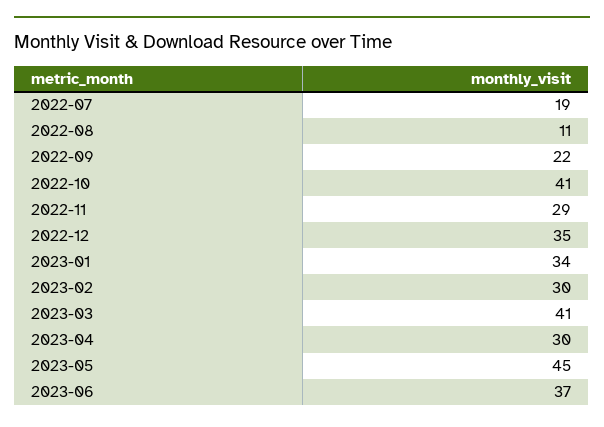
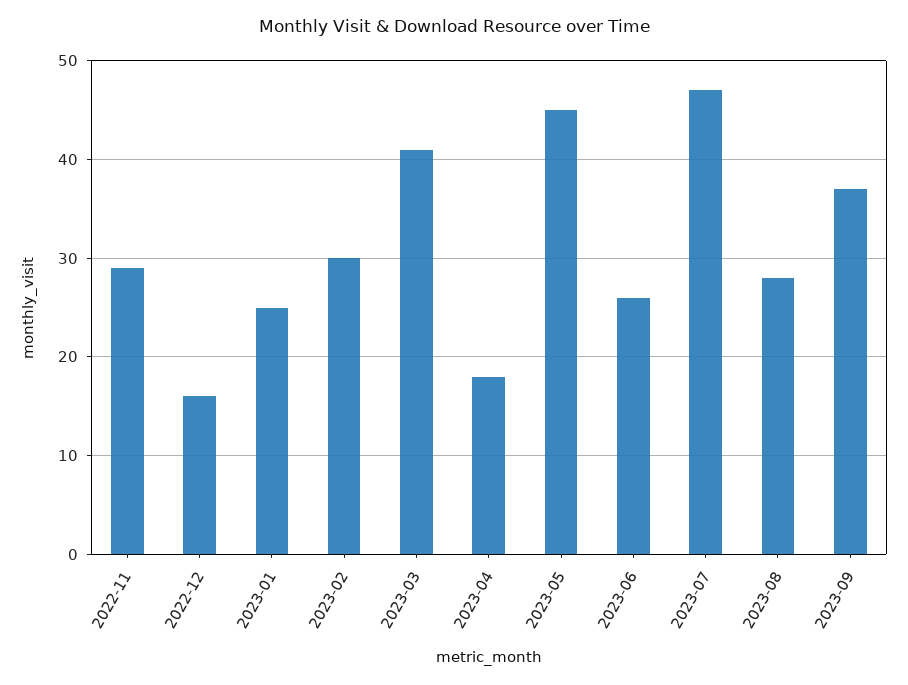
2022-07: 19 -> none
2022-08: 11 -> none
2022-09: 22 -> none
2022-10: 41 -> none
2022-12: 35 -> 16
2023-01: 34 -> 25
2023-04: 30 -> 18
2023-06: 37 -> 26
2023-07: none -> 47
2023-08: none -> 28
2023-09: none -> 37

